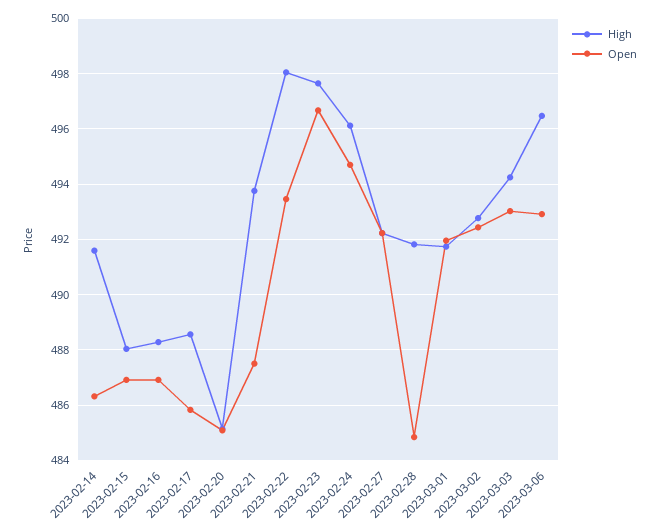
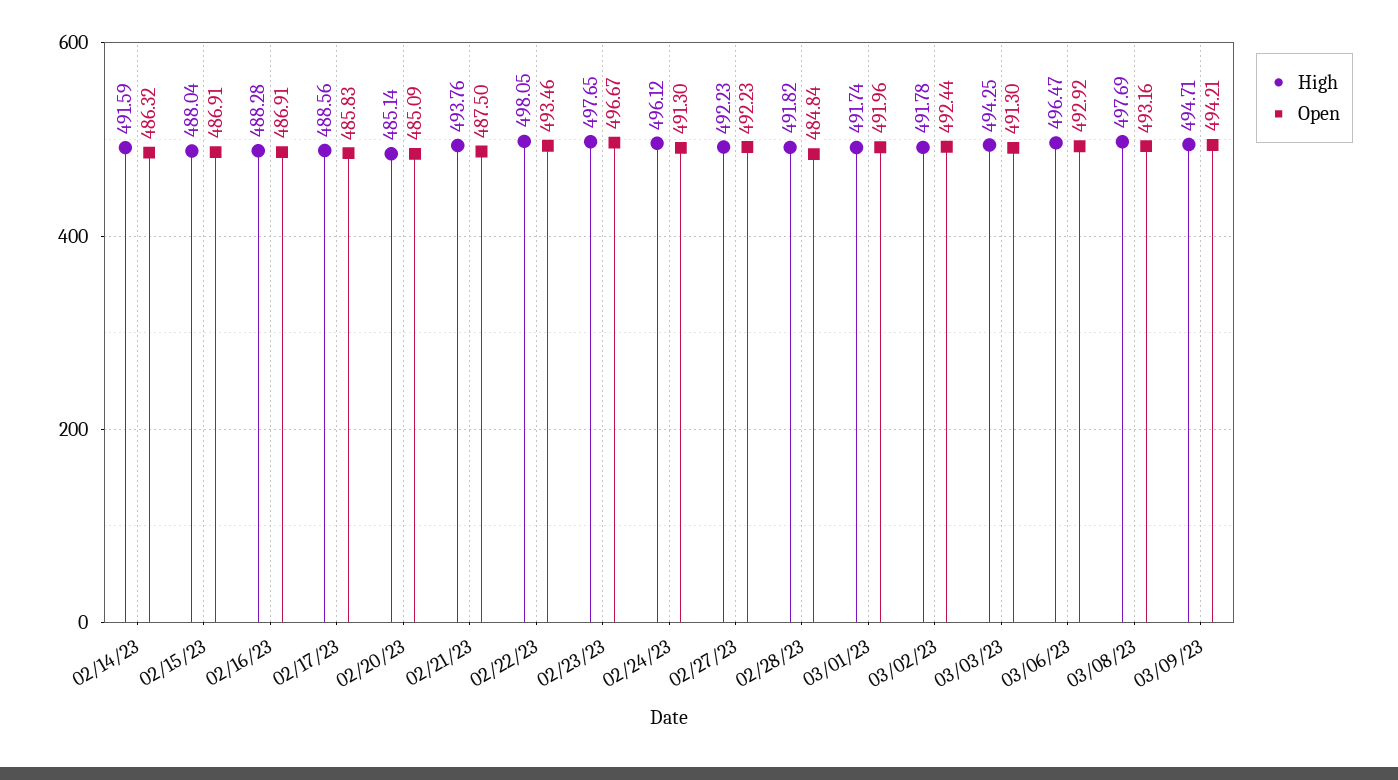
Open, 2023-02-24: 494.75 -> 491.3
High, 2023-03-02: 492.75 -> 491.78
Open, 2023-03-03: 493 -> 491.3
High, 03/08/23: none -> 497.69
Open, 03/08/23: none -> 493.16
High, 03/09/23: none -> 494.71
Open, 03/09/23: none -> 494.21

